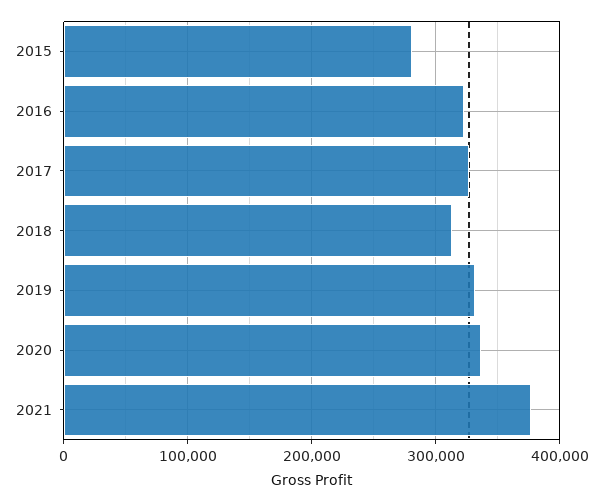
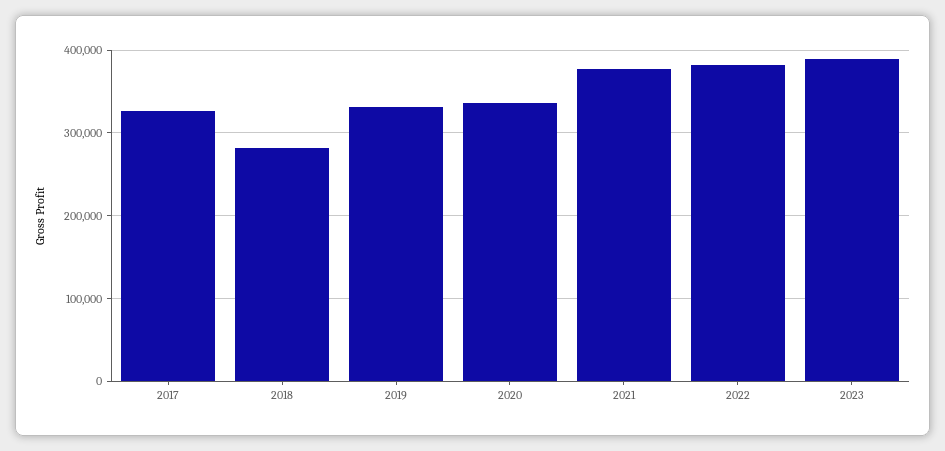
2015: 280000 -> none
2016: 320000 -> none
2018: 310000 -> 280000
2022: none -> 380000
2023: none -> 390000

